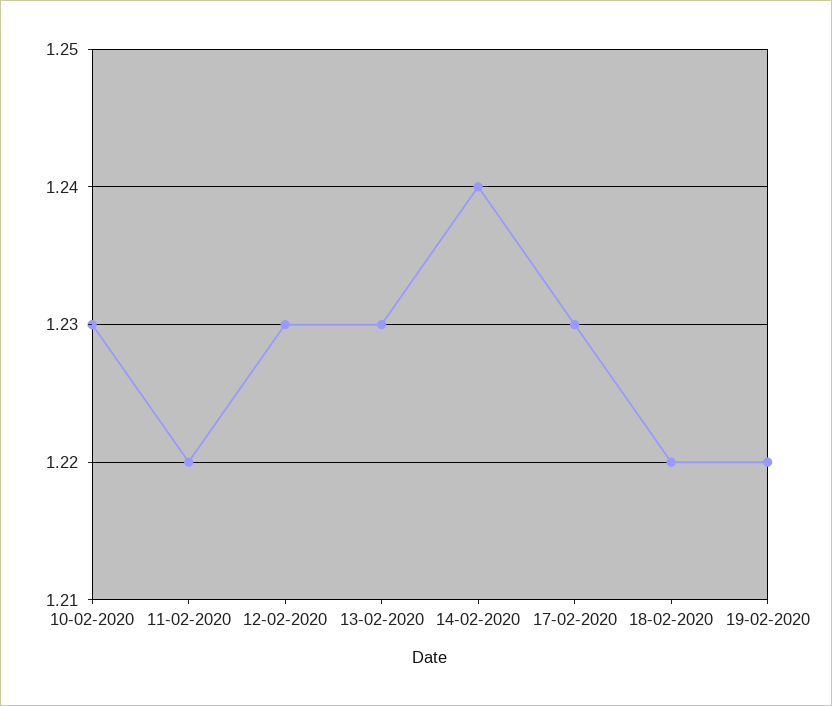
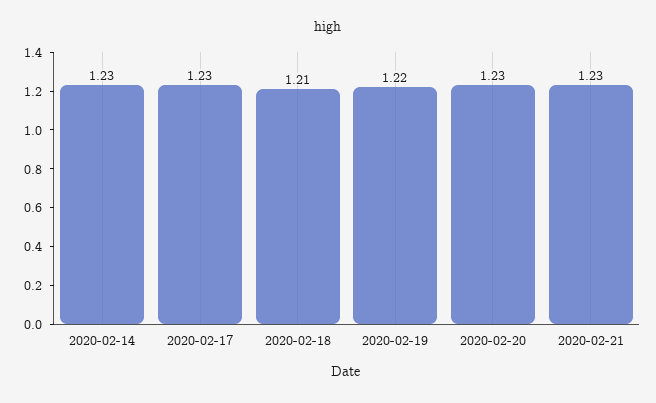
10-02-2020: 1.23 -> none
11-02-2020: 1.22 -> none
12-02-2020: 1.23 -> none
13-02-2020: 1.23 -> none
14-02-2020: 1.24 -> 1.23
18-02-2020: 1.22 -> 1.21
2020-02-20: none -> 1.23
2020-02-21: none -> 1.23

